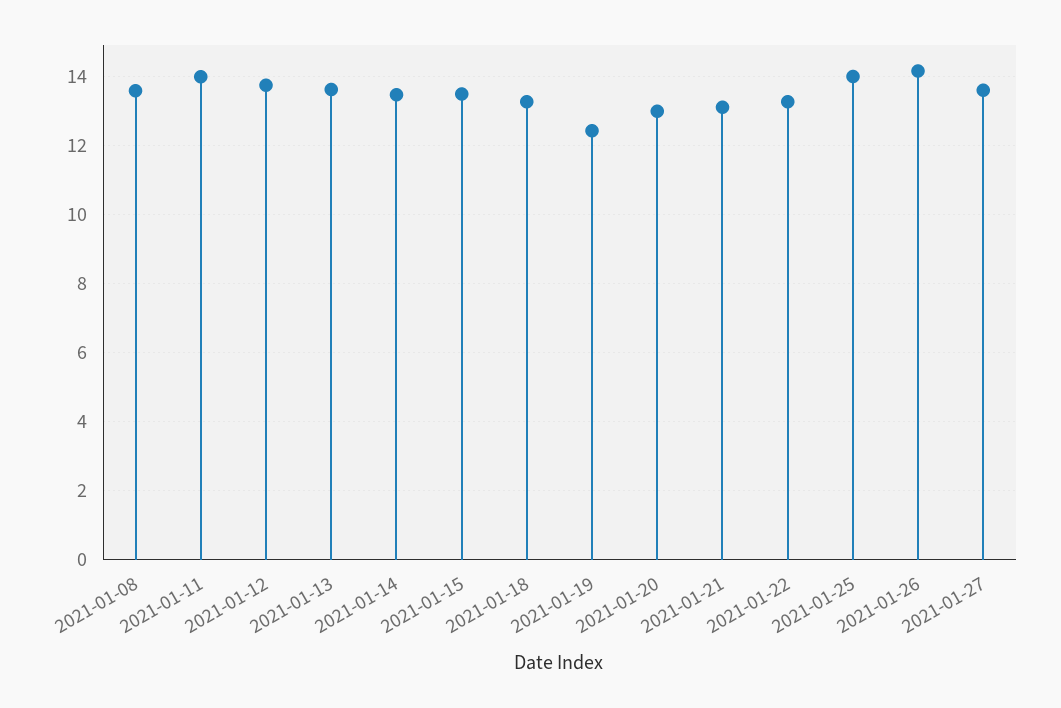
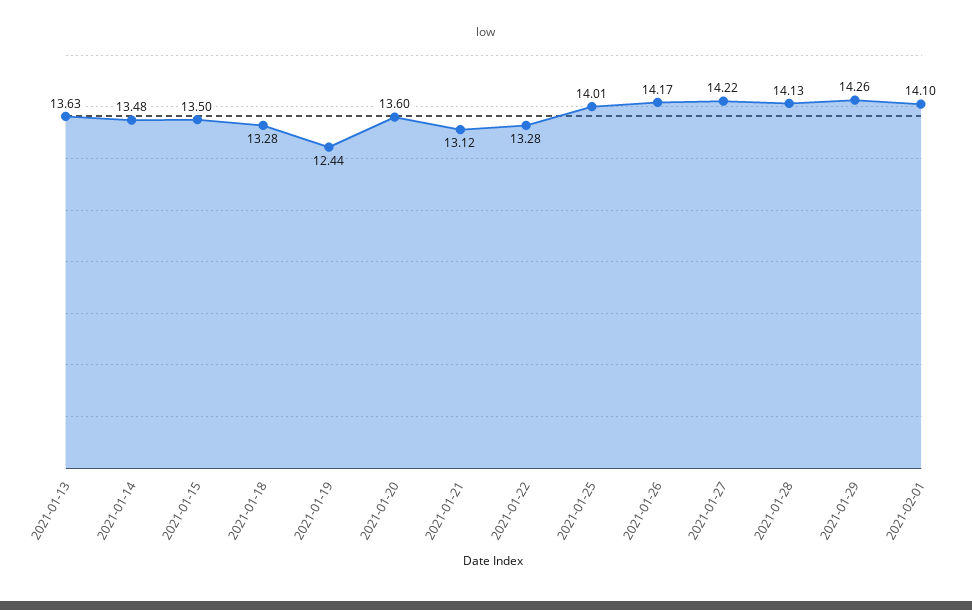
2021-01-08: 13.6 -> none
2021-01-11: 14 -> none
2021-01-12: 13.8 -> none
2021-01-20: 13 -> 13.6
2021-01-27: 13.6 -> 14.22
2021-01-28: none -> 14.13
2021-01-29: none -> 14.26
2021-02-01: none -> 14.1

